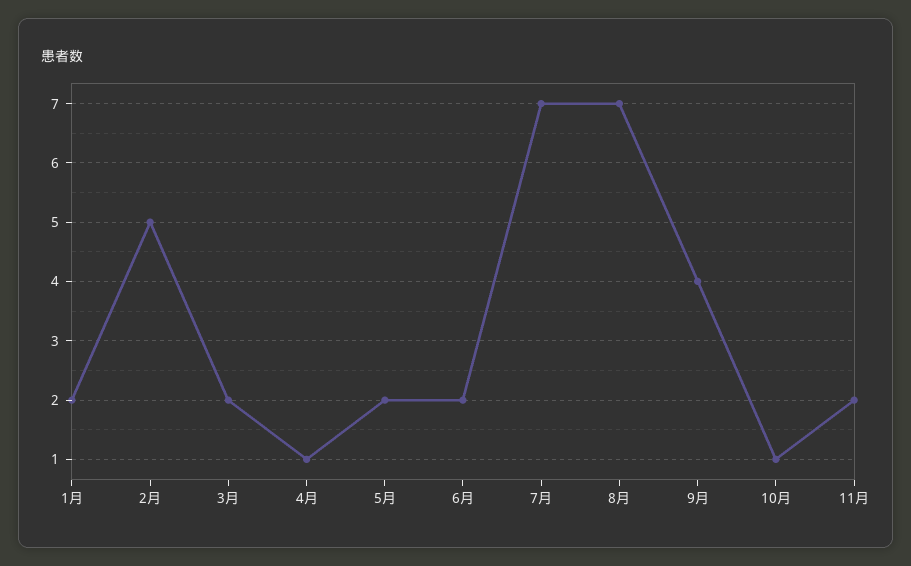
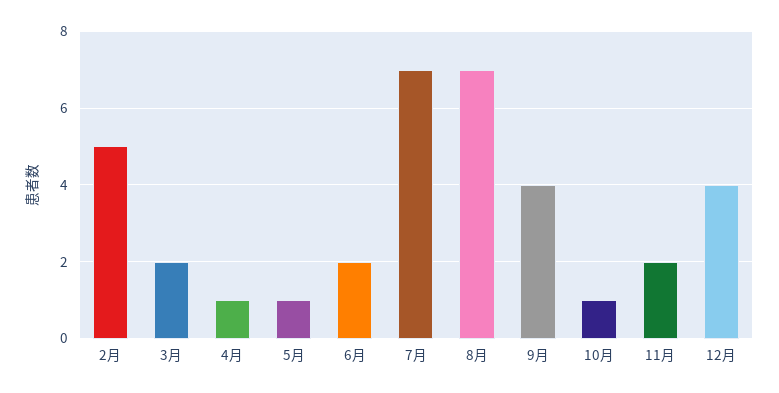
1月: 2 -> none
5月: 2 -> 1
12月: none -> 4

